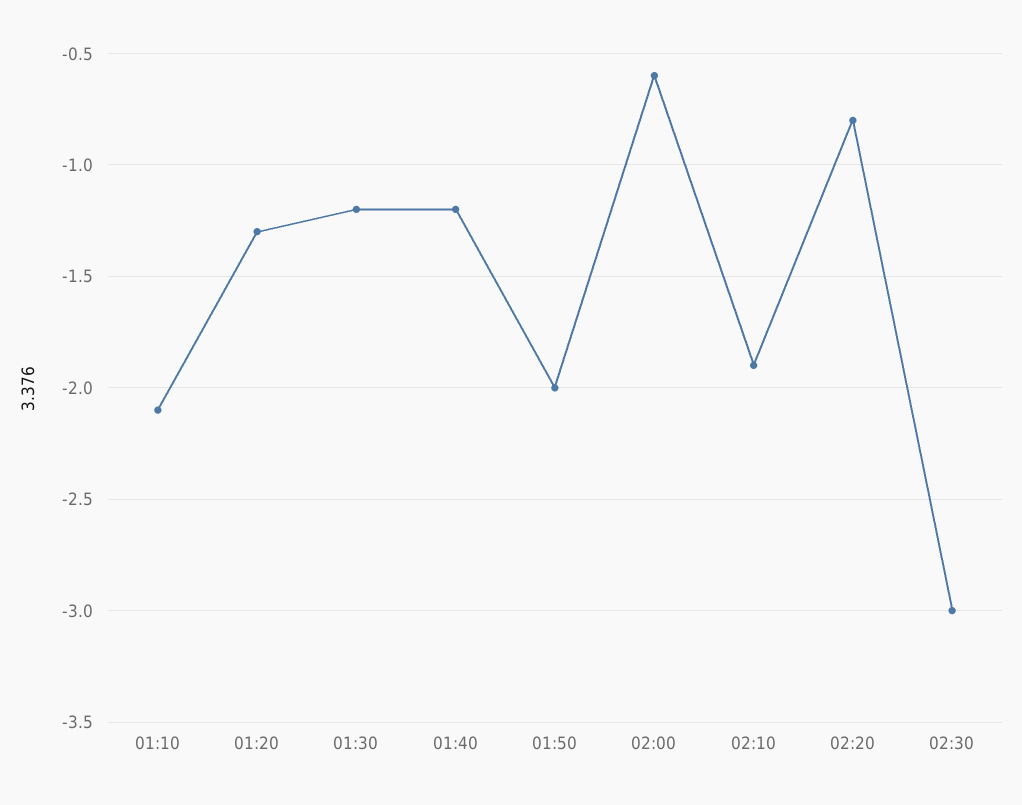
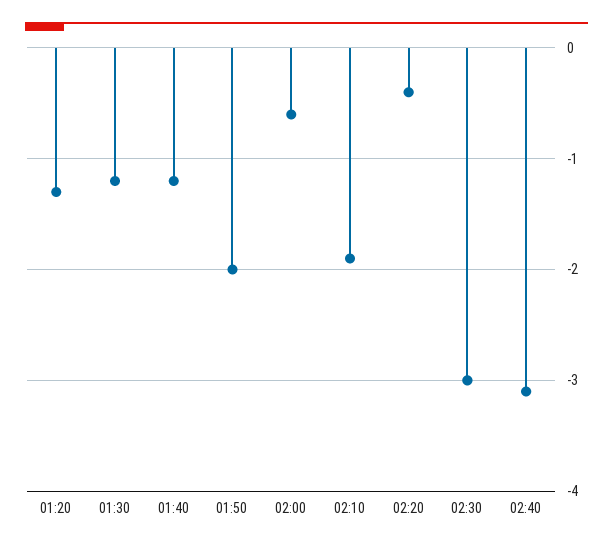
01:10: -2.1 -> none
02:20: -0.8 -> -0.4
02:40: none -> -3.1

